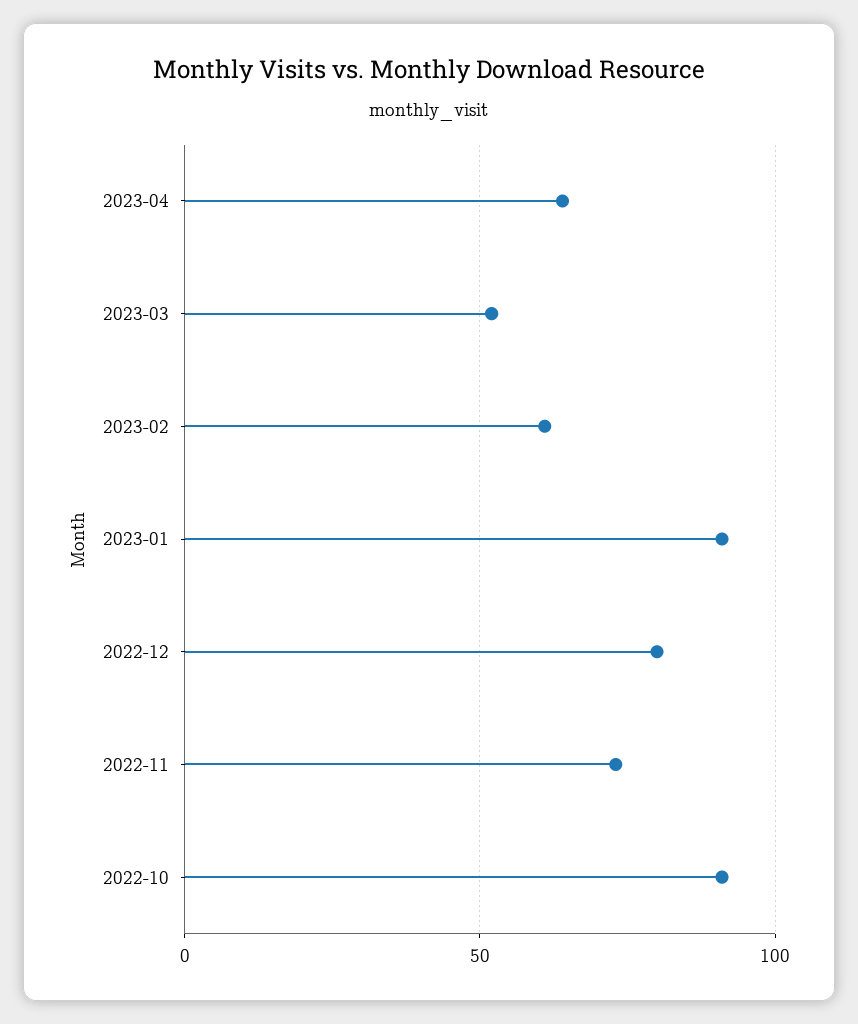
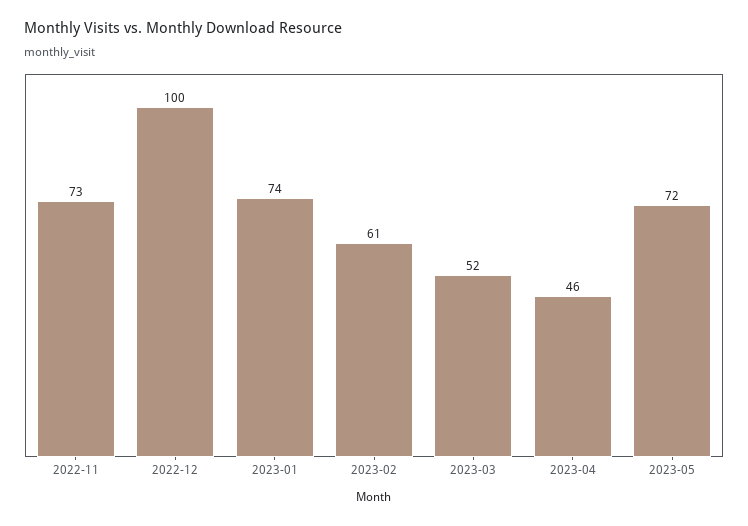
2023-04: 65 -> 46
2023-01: 90 -> 74
2022-12: 80 -> 100
2022-10: 90 -> none
2023-05: none -> 72

